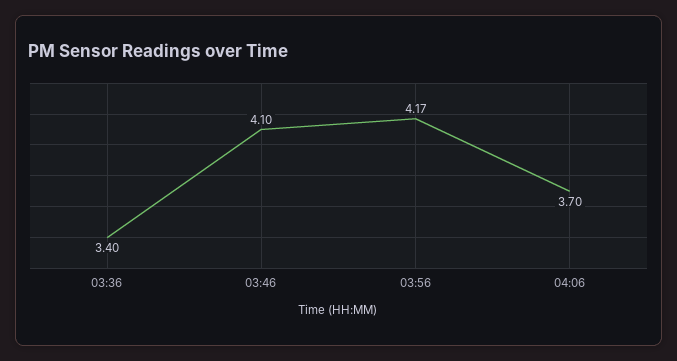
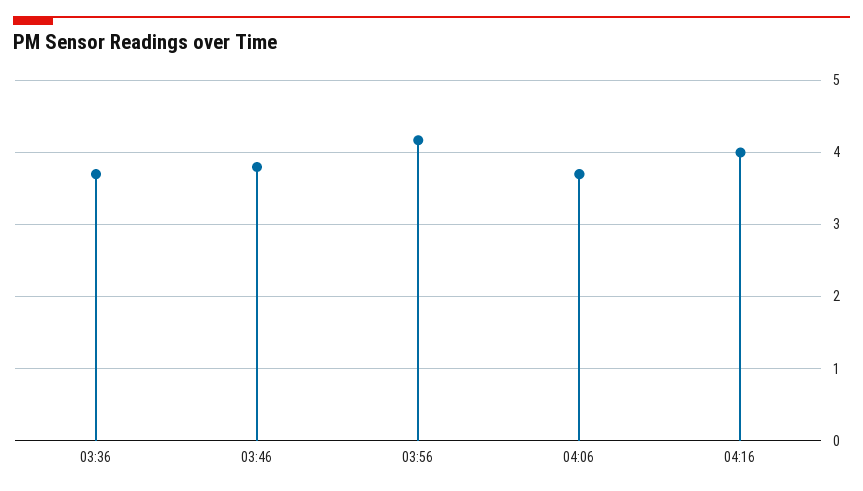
03:36: 3.4 -> 3.7
03:46: 4.1 -> 3.8
04:16: none -> 4

